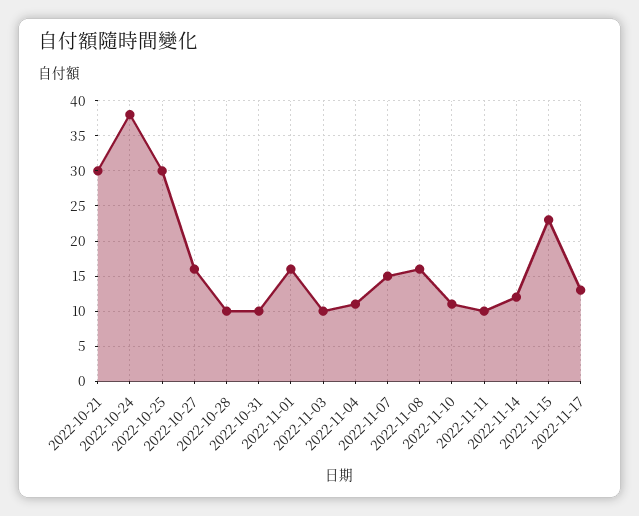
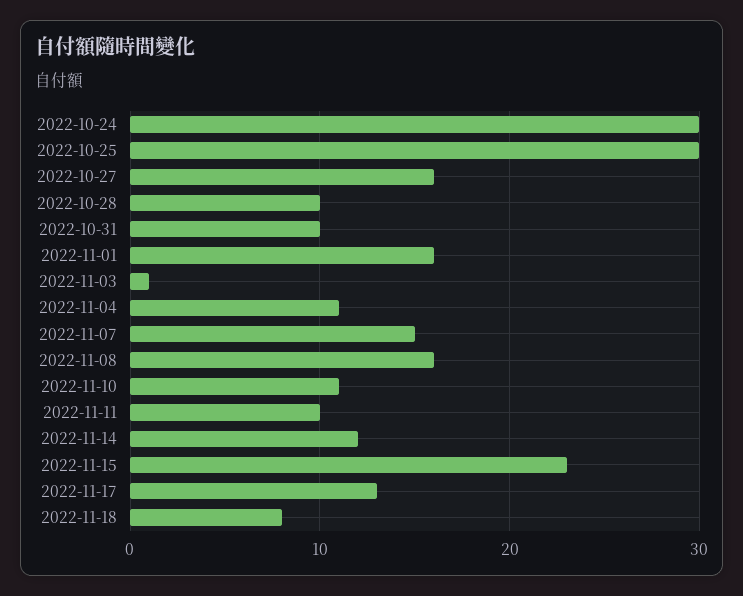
2022-10-21: 30 -> none
2022-10-24: 38 -> 30
2022-11-03: 10 -> 1
2022-11-18: none -> 8

